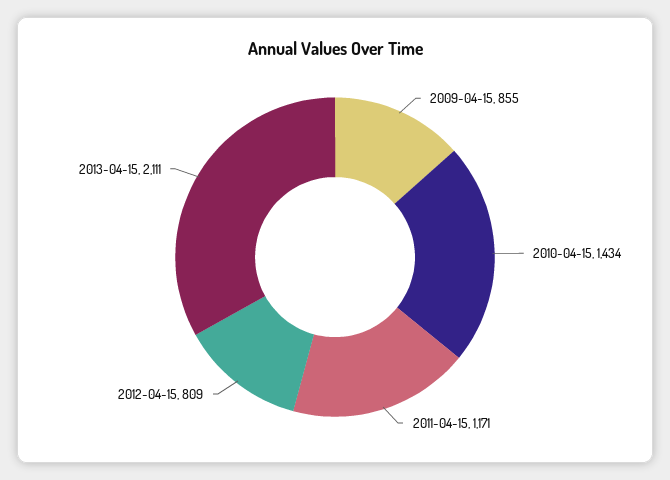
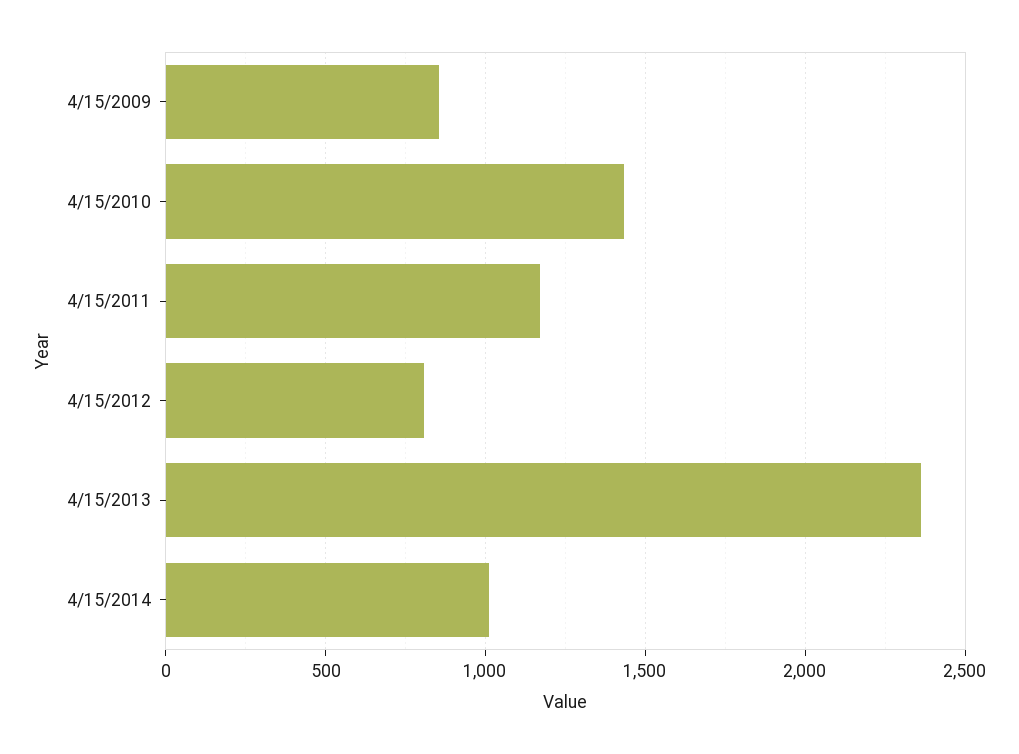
2013-04-15: 2111 -> 2350
4/15/2014: none -> 1000

